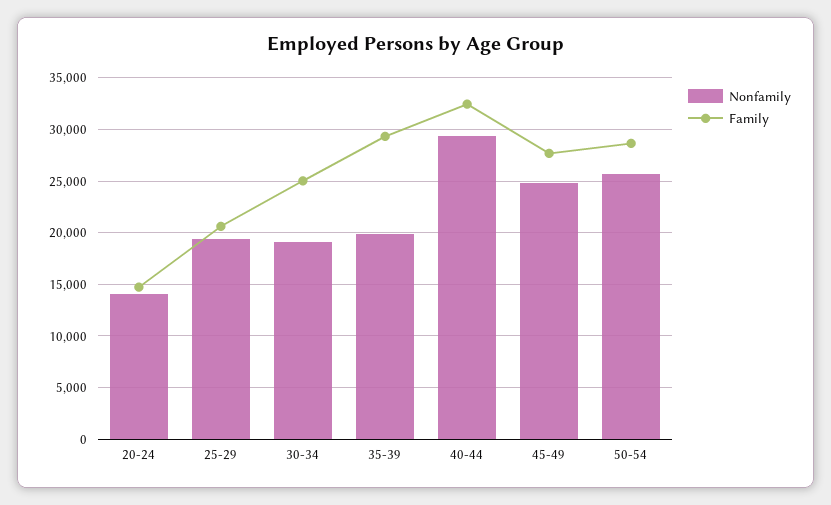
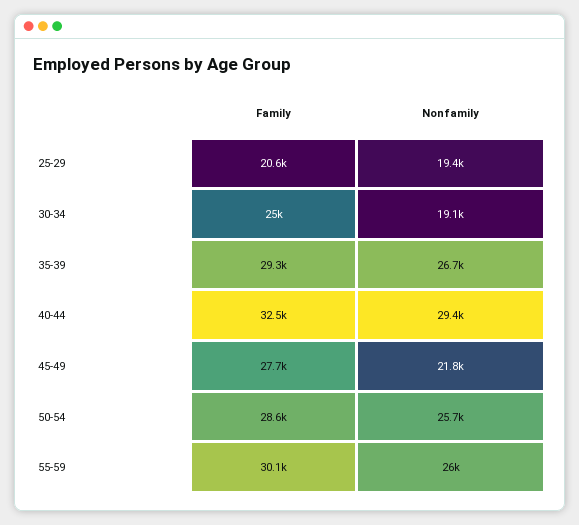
Nonfamily, 20-24: 14000 -> none
Family, 20-24: 15000 -> none
Nonfamily, 35-39: 20000 -> 26700
Nonfamily, 45-49: 25000 -> 21800
Family, 55-59: none -> 30100
Nonfamily, 55-59: none -> 26000

